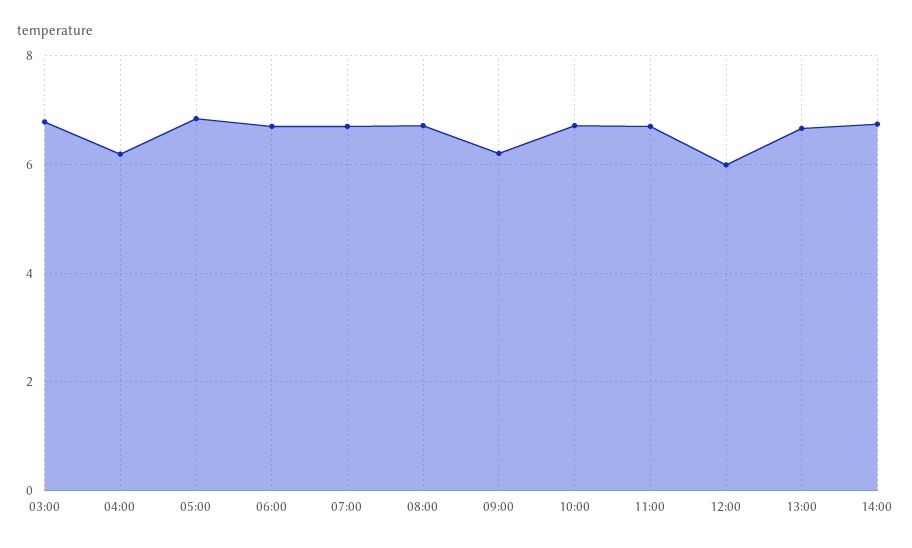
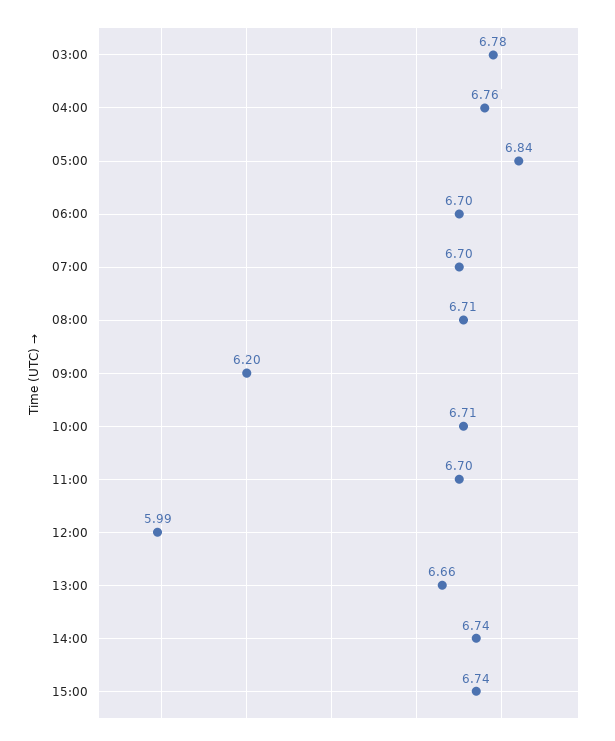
04:00: 6.2 -> 6.76
15:00: none -> 6.74

